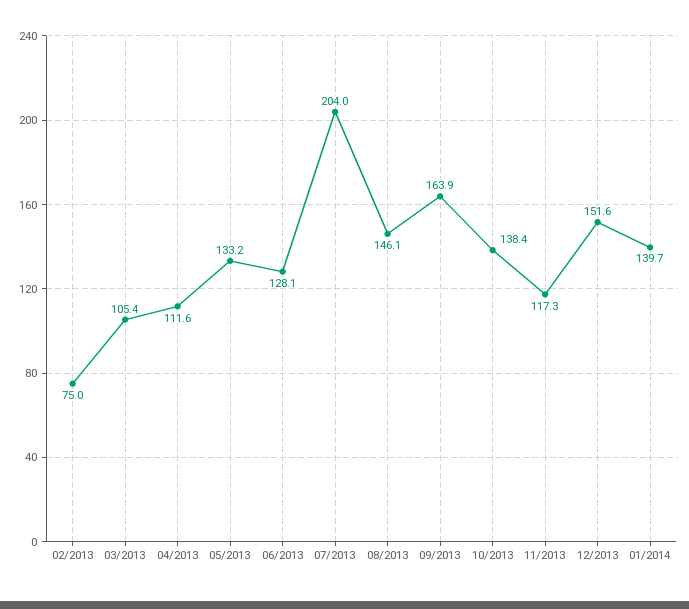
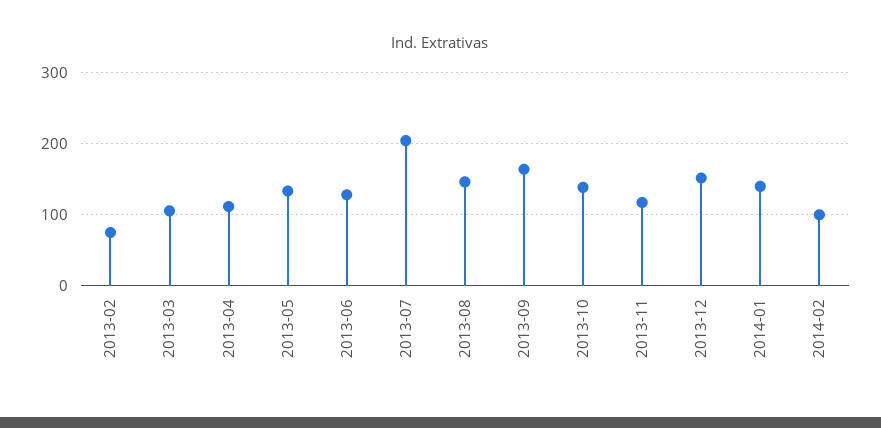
2014-02: none -> 100

